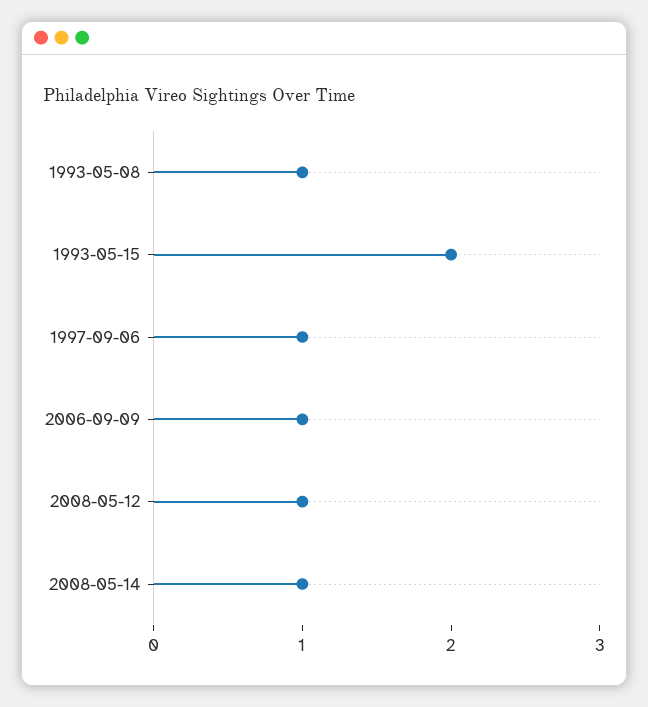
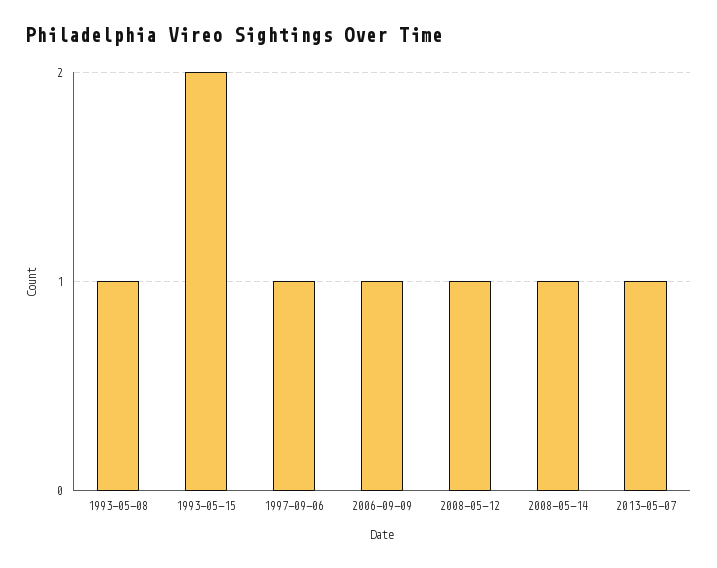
2013-05-07: none -> 1

